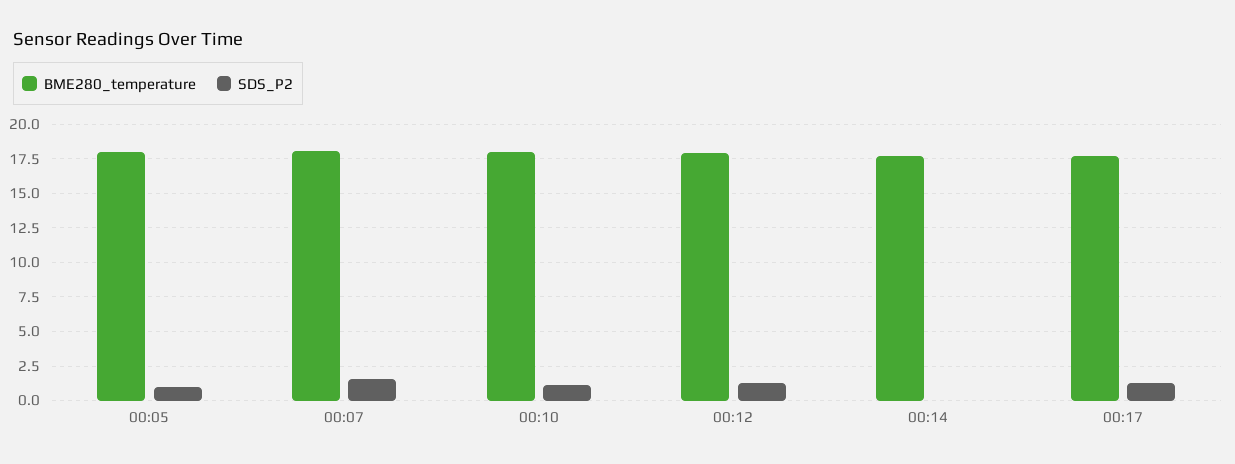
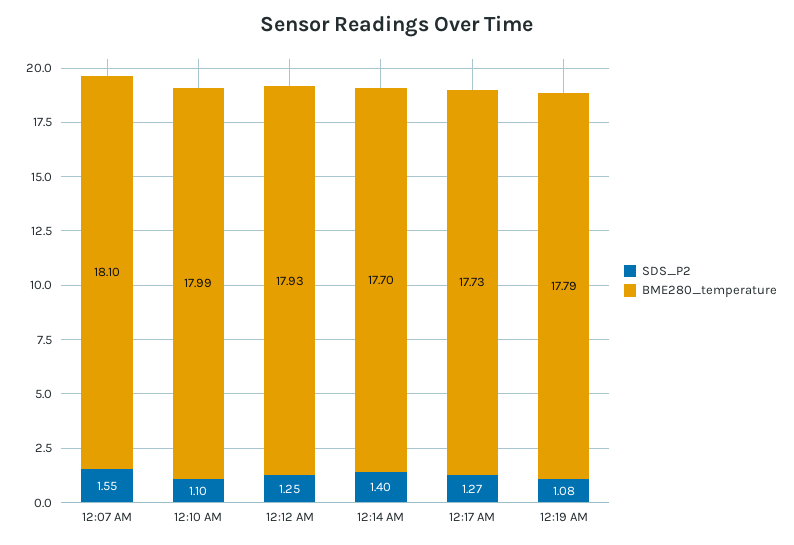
BME280_temperature, 00:05: 18 -> none
SDS_P2, 00:05: 1 -> none
SDS_P2, 00:14: 0 -> 1.4
SDS_P2, 12:19 AM: none -> 1.08
BME280_temperature, 12:19 AM: none -> 17.79

